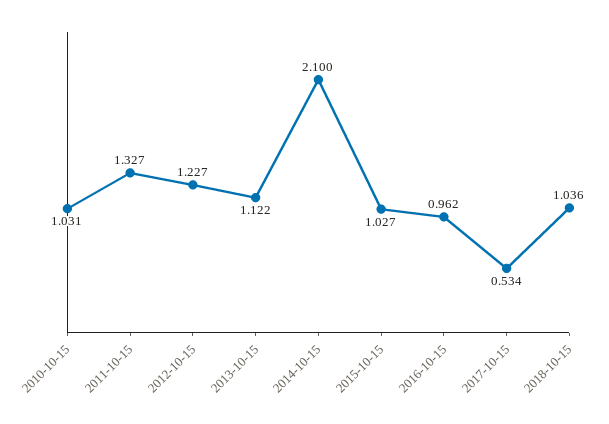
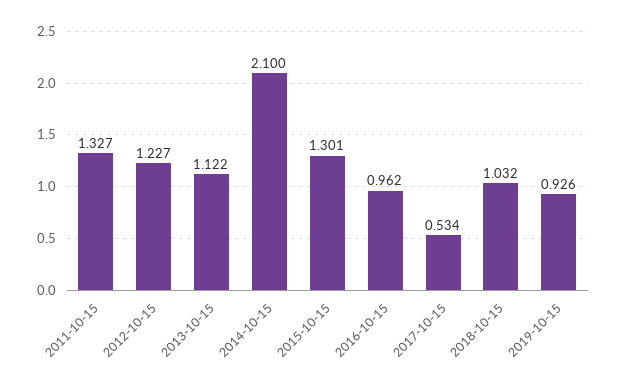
2010-10-15: 1.031 -> none
2015-10-15: 1.027 -> 1.301
2018-10-15: 1.036 -> 1.032
2019-10-15: none -> 0.926

